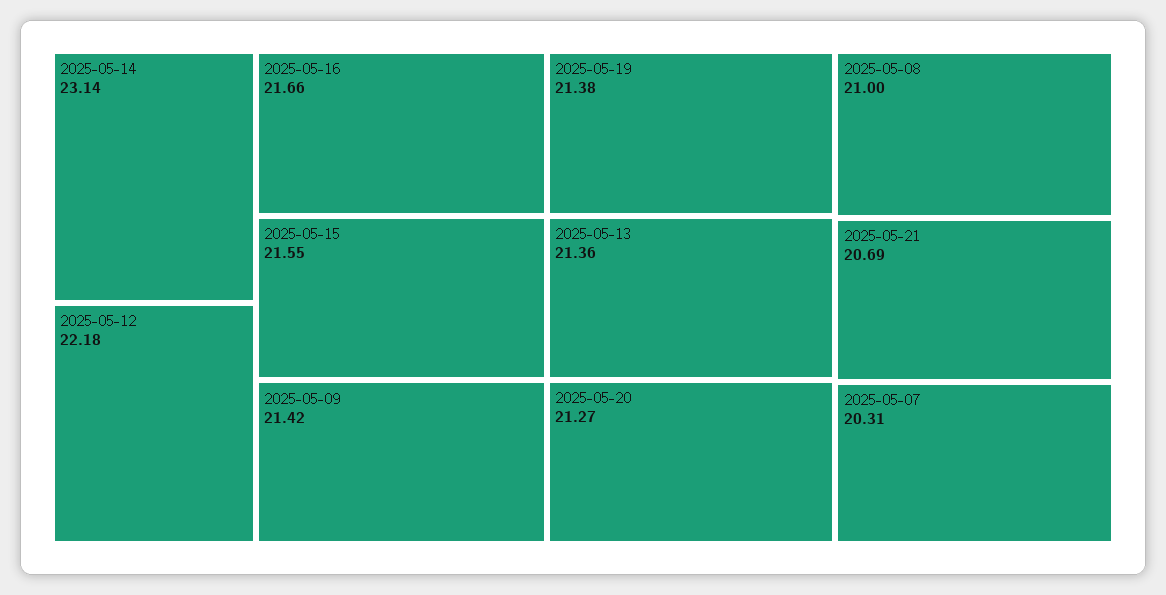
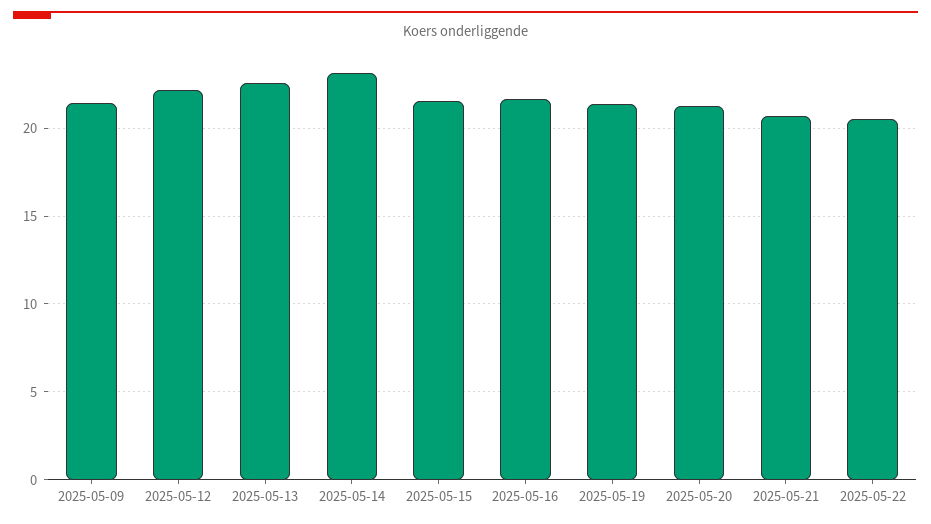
2025-05-13: 21.36 -> 22.5
2025-05-08: 21 -> none
2025-05-07: 20.31 -> none
2025-05-22: none -> 20.5

